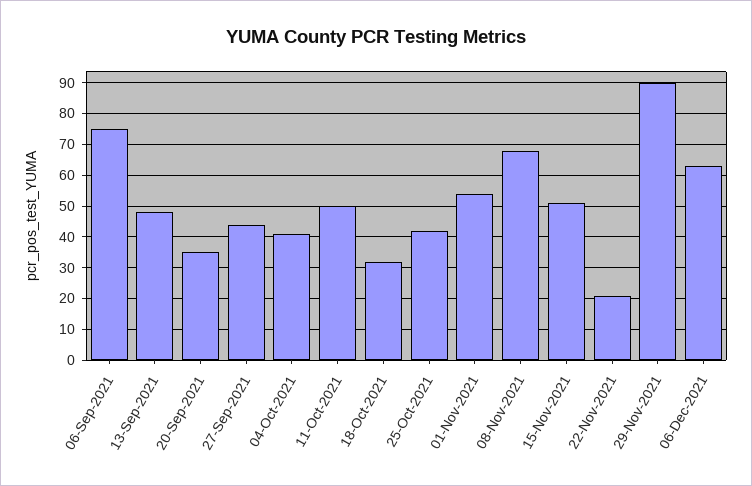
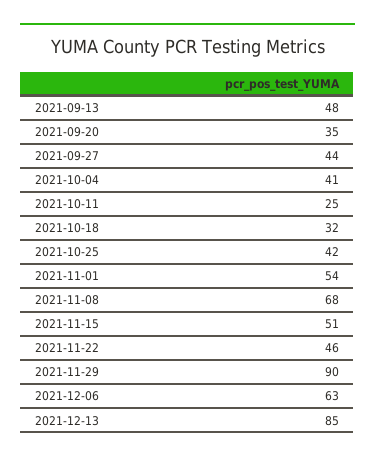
06-Sep-2021: 75 -> none
11-Oct-2021: 50 -> 25
22-Nov-2021: 20 -> 46
2021-12-13: none -> 85

